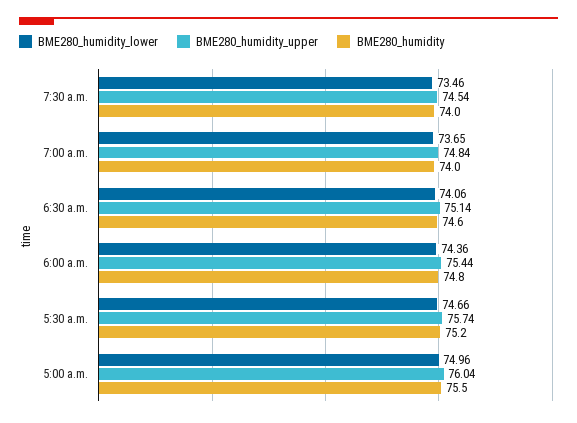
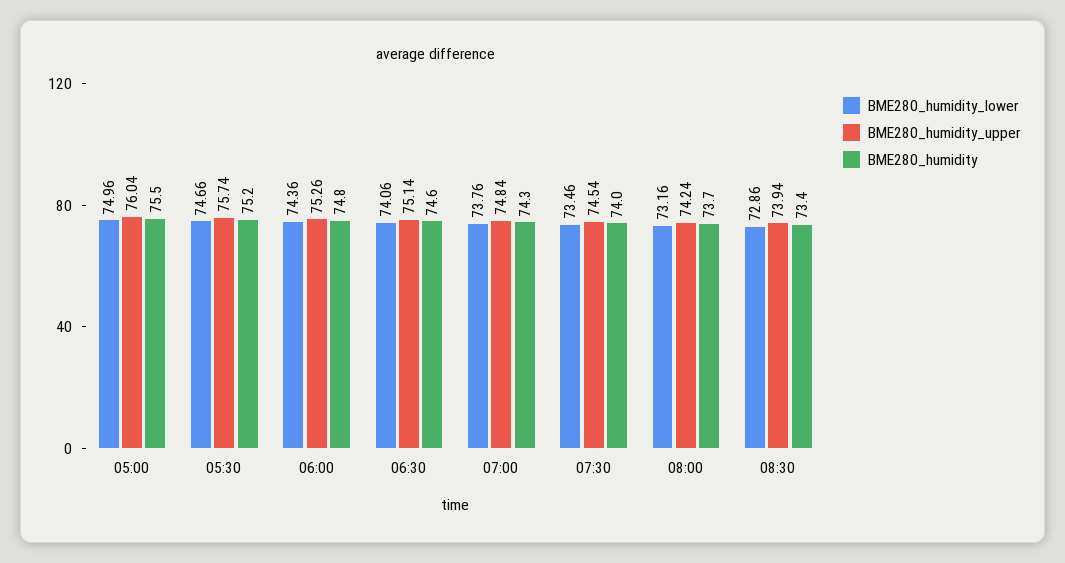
BME280_humidity_lower, 7:00 a.m.: 73.65 -> 73.76
BME280_humidity, 7:00 a.m.: 74 -> 74.3
BME280_humidity_upper, 6:00 a.m.: 75.44 -> 75.26
BME280_humidity_lower, 08:00: none -> 73.16
BME280_humidity_upper, 08:00: none -> 74.24
BME280_humidity, 08:00: none -> 73.7
BME280_humidity_lower, 08:30: none -> 72.86
BME280_humidity_upper, 08:30: none -> 73.94
BME280_humidity, 08:30: none -> 73.4

